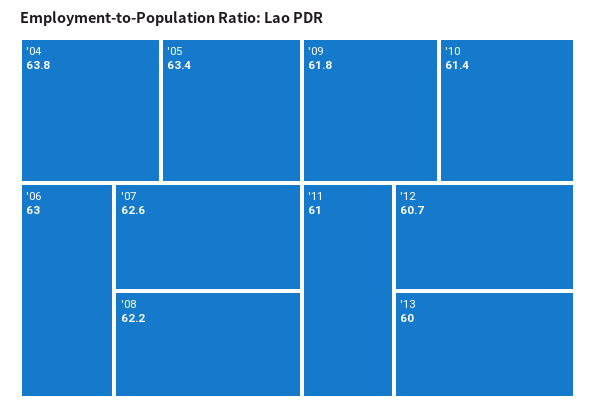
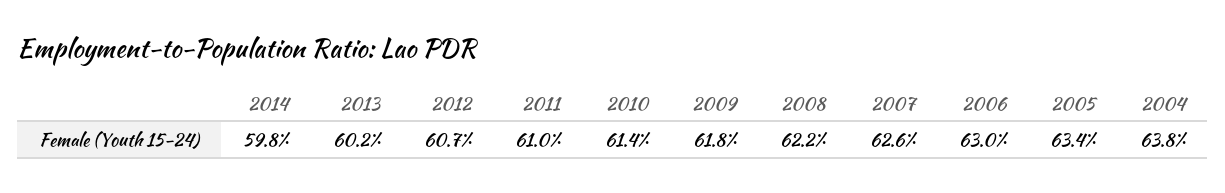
'13: 60 -> 60.2
2014: none -> 59.8

